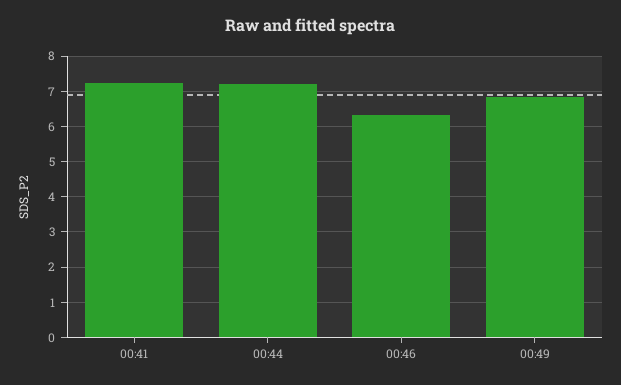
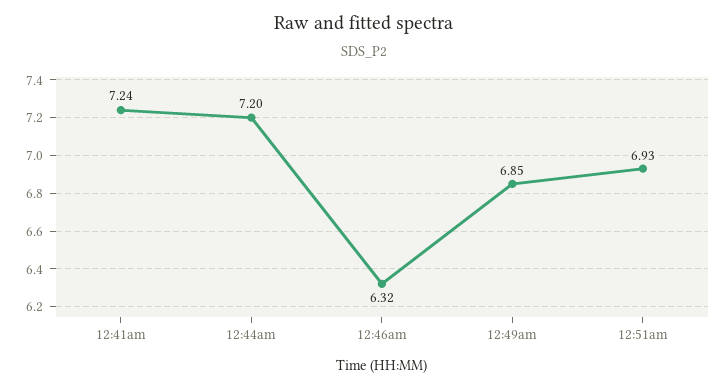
12:51am: none -> 6.93

